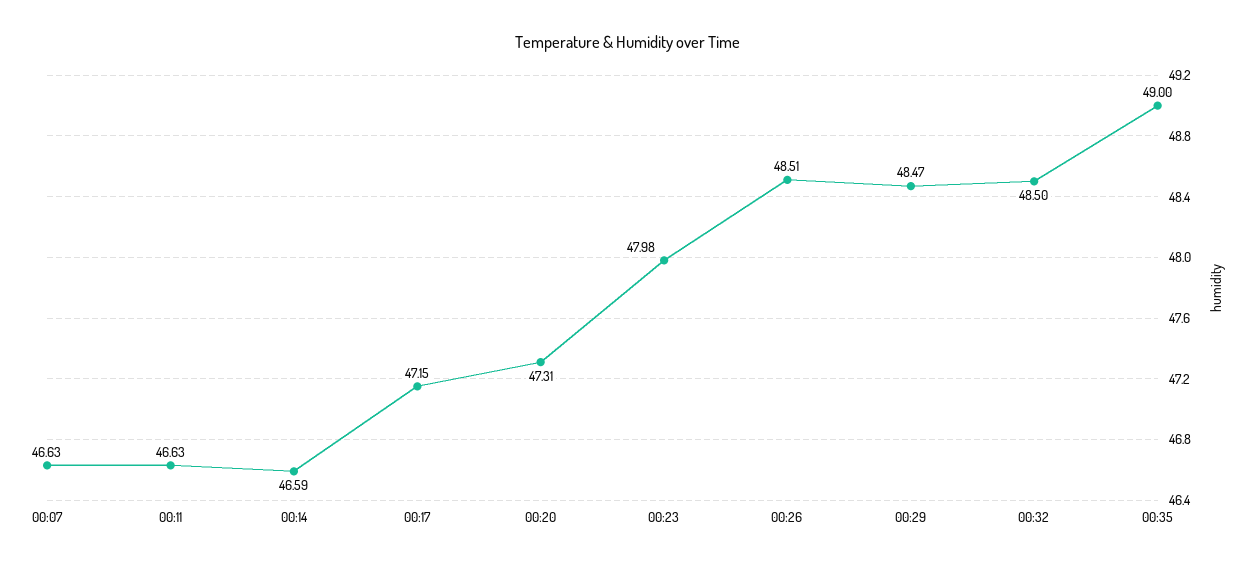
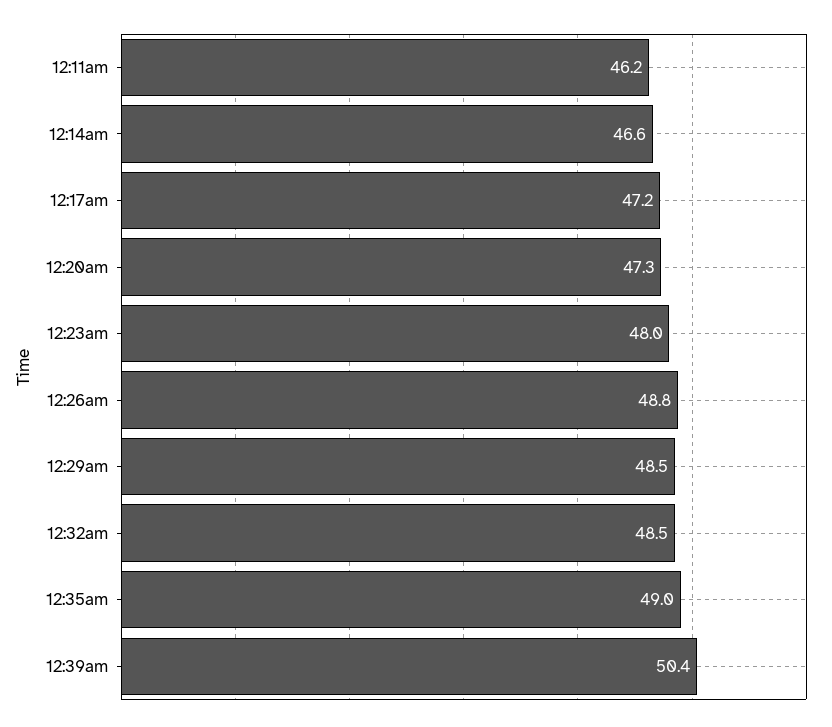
00:07: 46.63 -> none
00:11: 46.63 -> 46.2
00:26: 48.51 -> 48.8
12:39am: none -> 50.4

